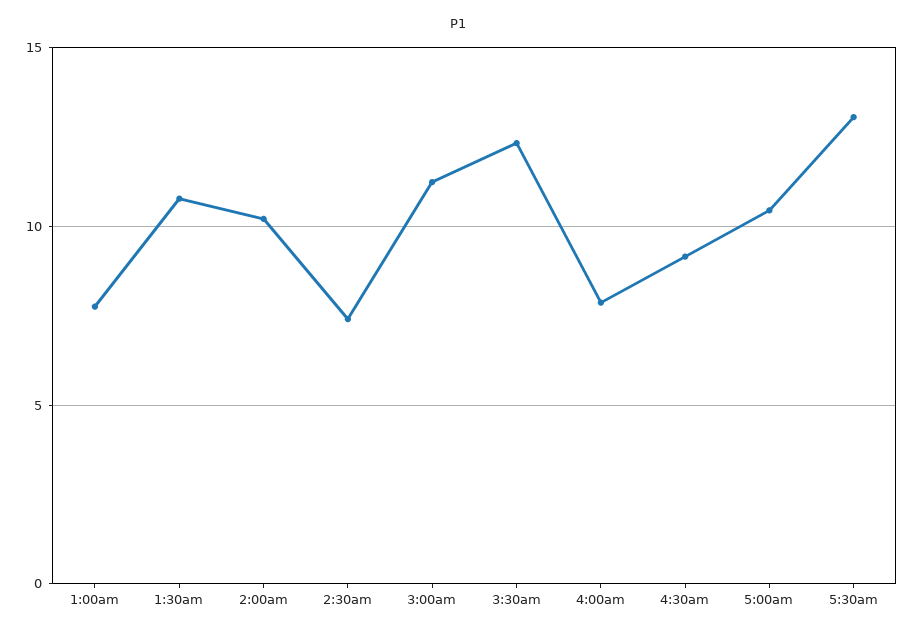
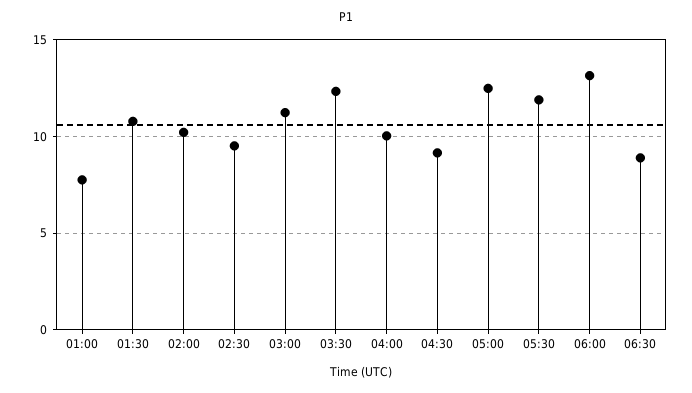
2:30am: 7.5 -> 9.5
4:00am: 8 -> 10
5:00am: 10.5 -> 12.5
5:30am: 13 -> 12
06:00: none -> 13
06:30: none -> 9

